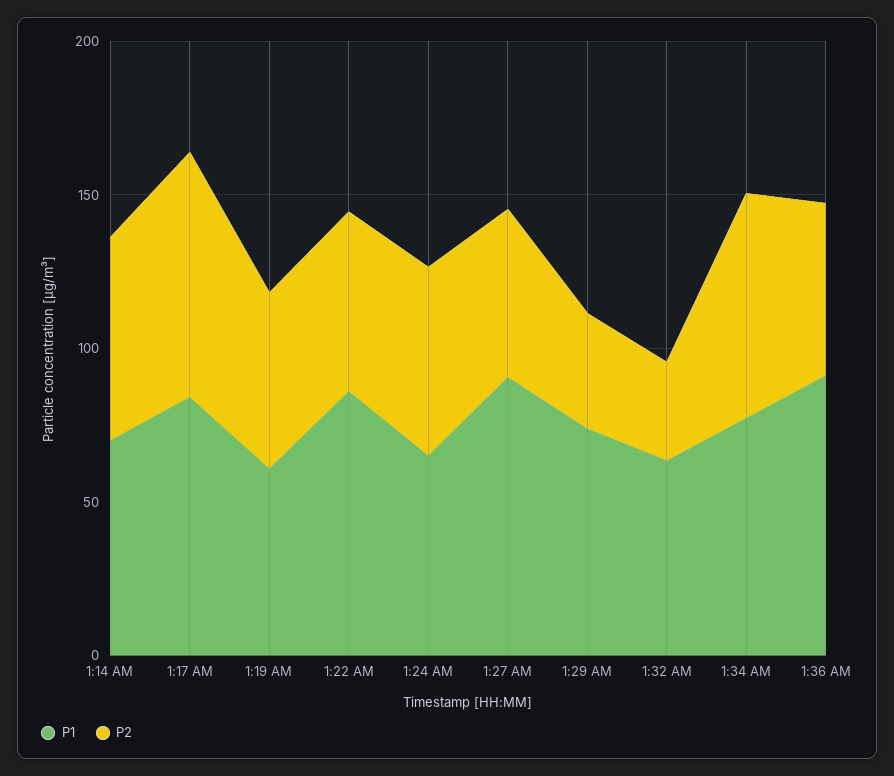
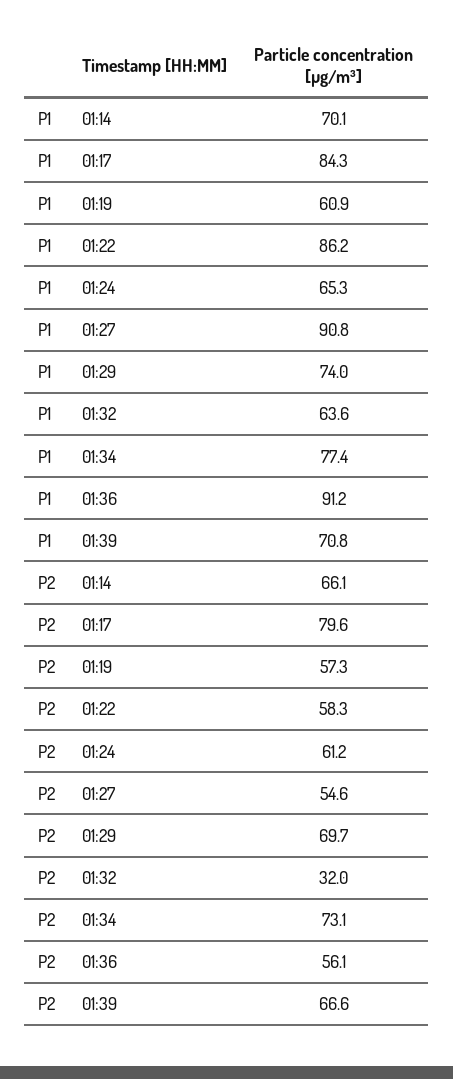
P2, 1:29 AM: 40 -> 69.7
P1, 01:39: none -> 70.8
P2, 01:39: none -> 66.6

